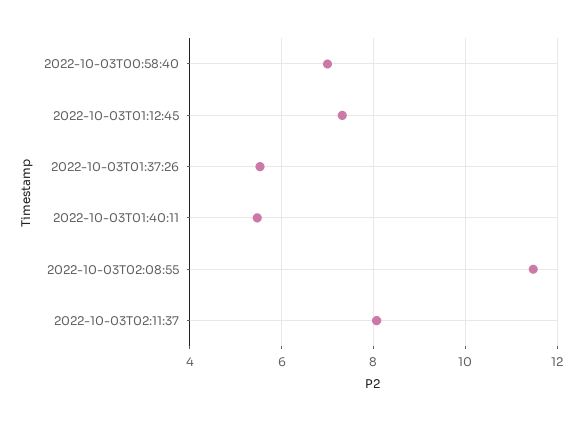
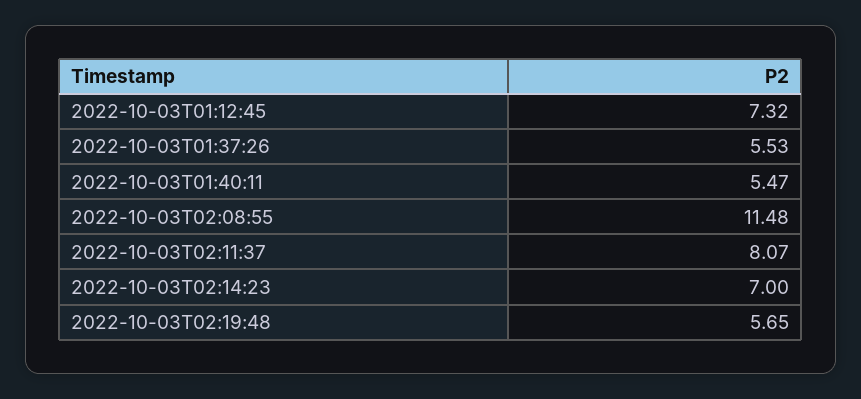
2022-10-03T00:58:40: 7 -> none
2022-10-03T02:14:23: none -> 7
2022-10-03T02:19:48: none -> 5.65

